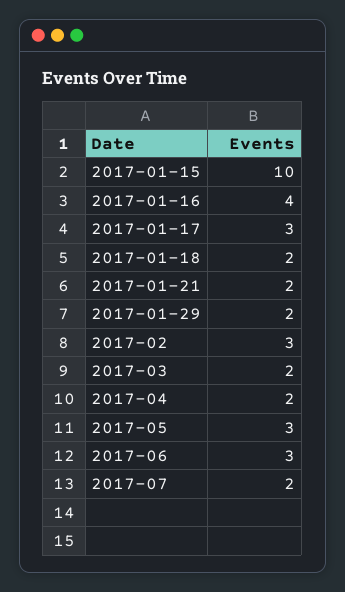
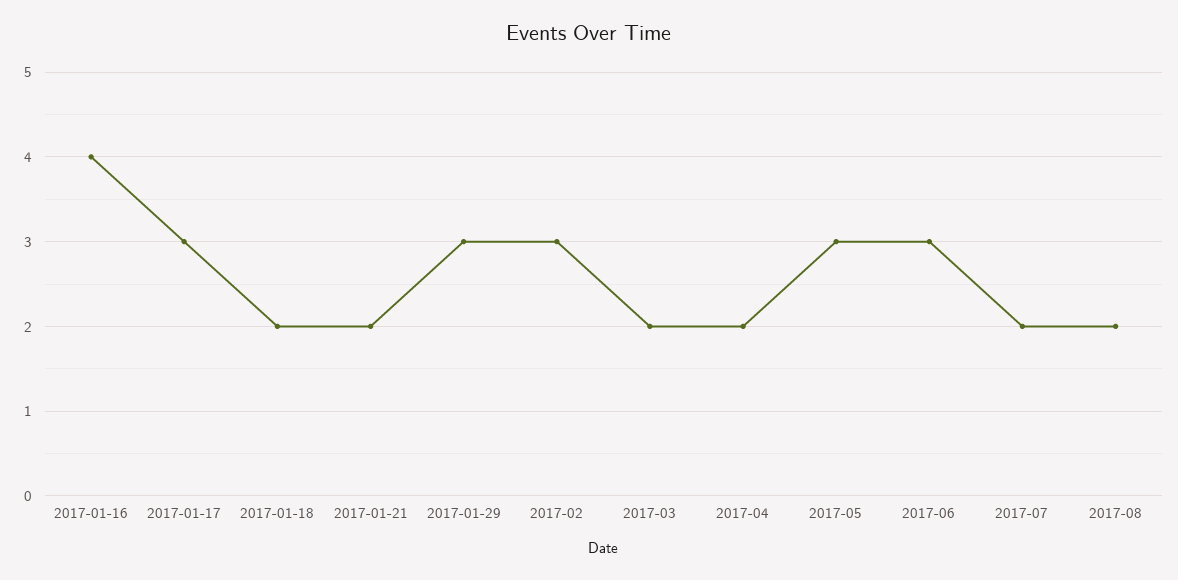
2017-01-15: 10 -> none
2017-01-29: 2 -> 3
2017-08: none -> 2

